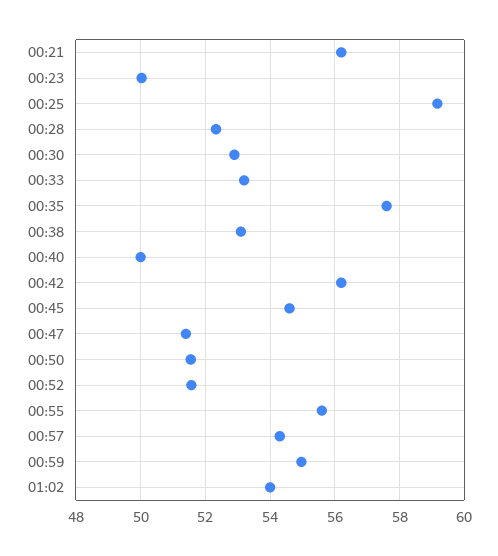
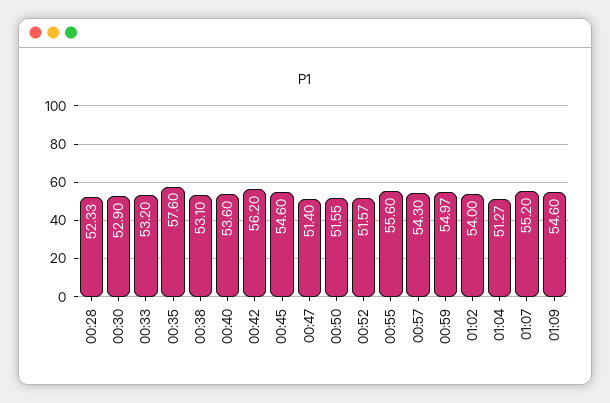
00:21: 56.2 -> none
00:23: 50 -> none
00:25: 59.2 -> none
00:40: 50 -> 53.6
01:04: none -> 51.27
01:07: none -> 55.2
01:09: none -> 54.6

